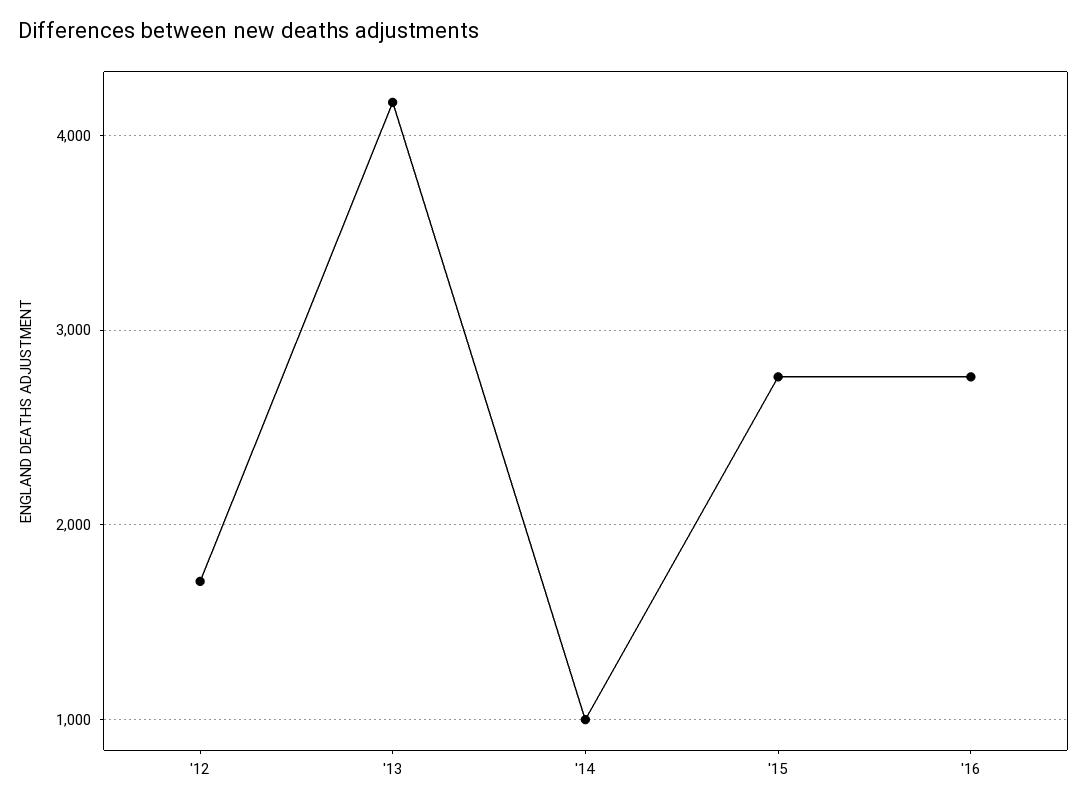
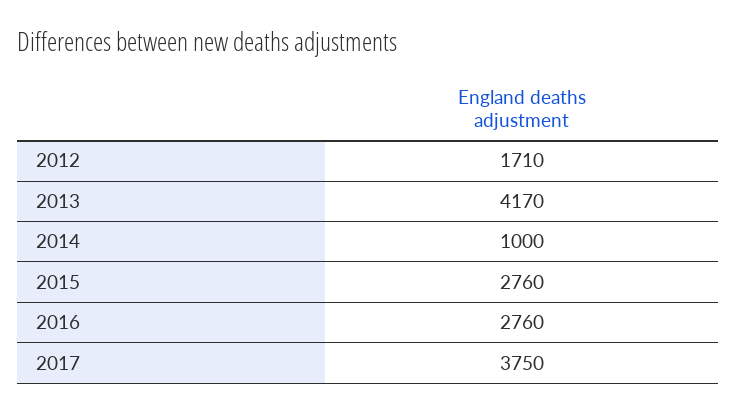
2017: none -> 3750

